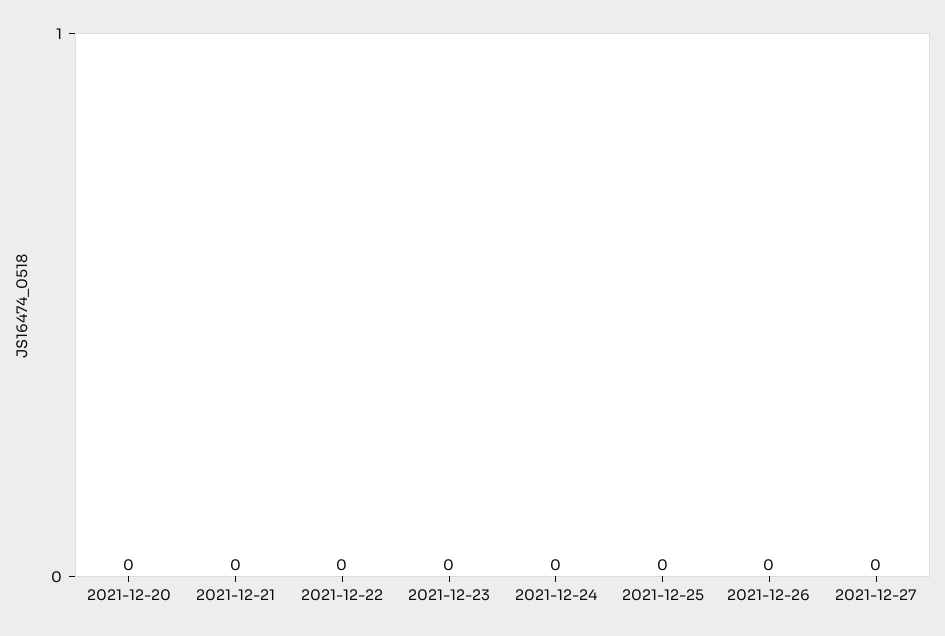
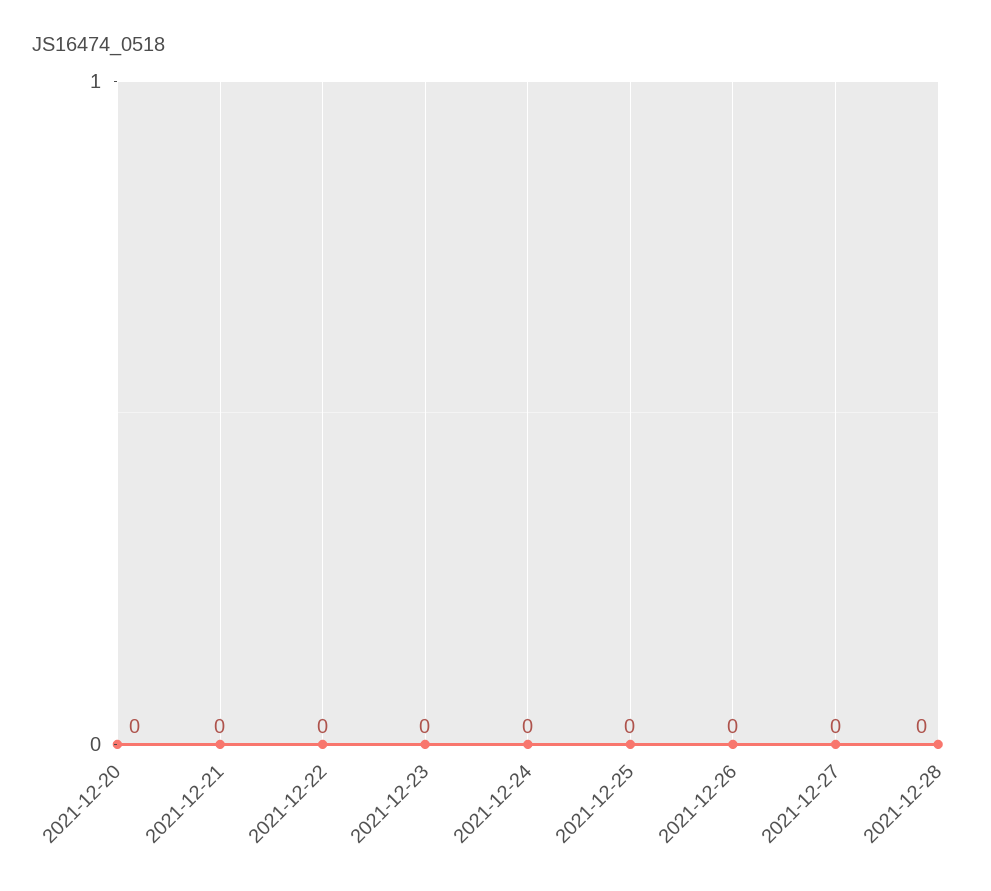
2021-12-28: none -> 0

